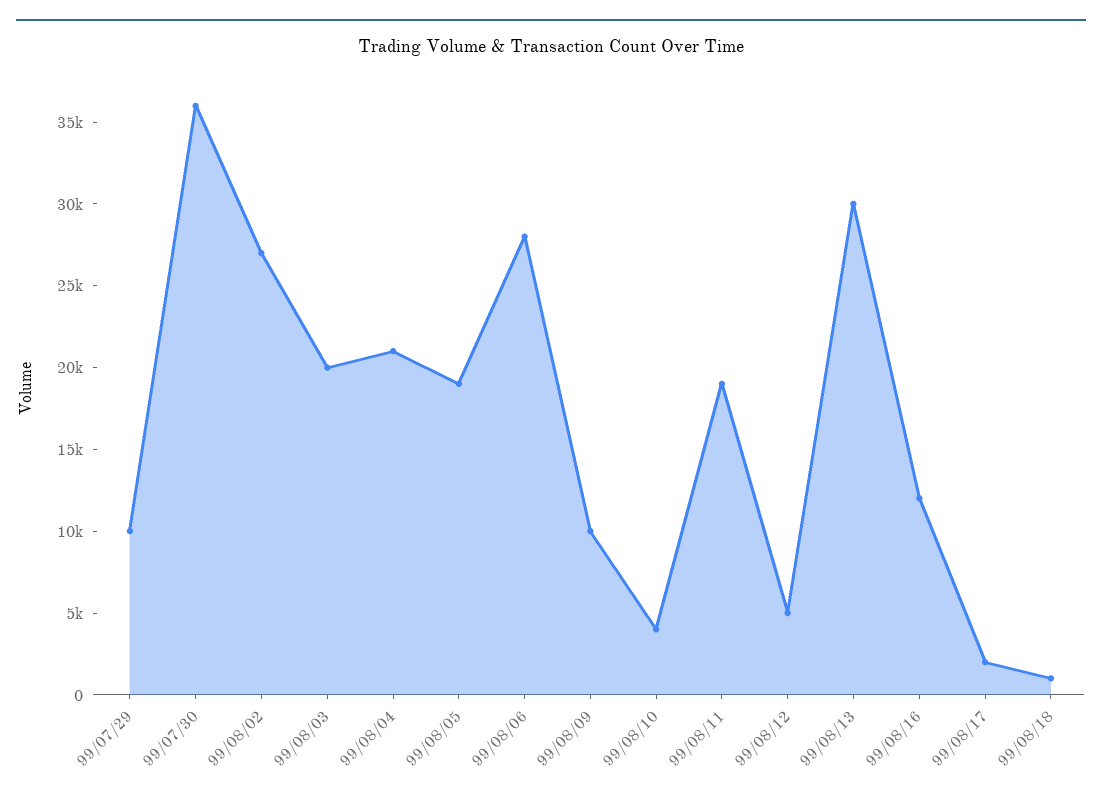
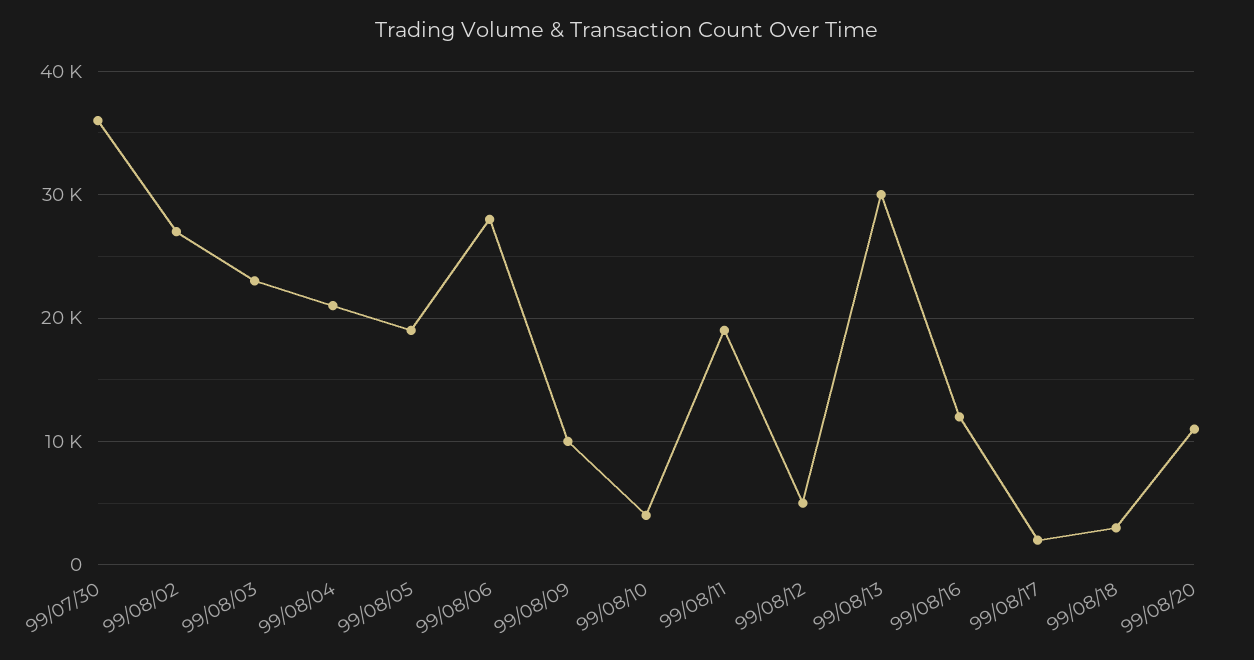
99/07/29: 10000 -> none
99/08/03: 20000 -> 23000
99/08/18: 1000 -> 3000
99/08/20: none -> 11000

